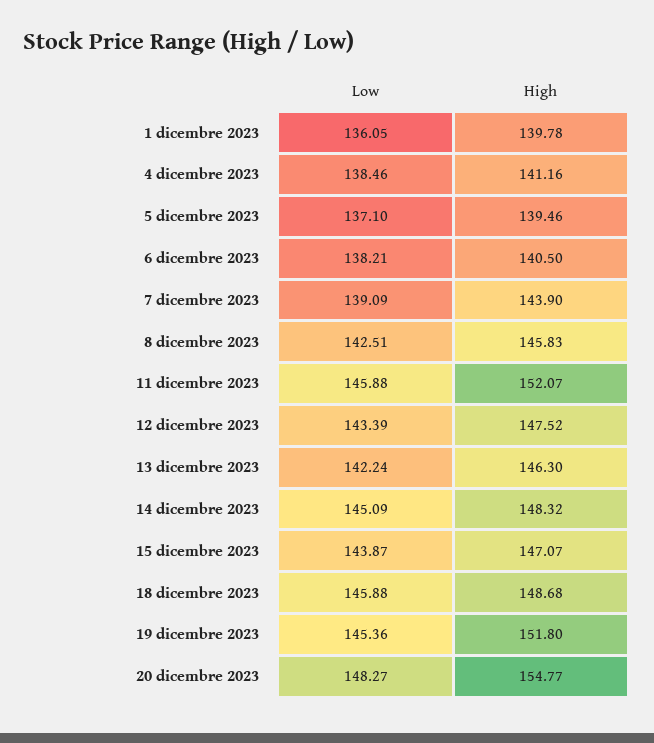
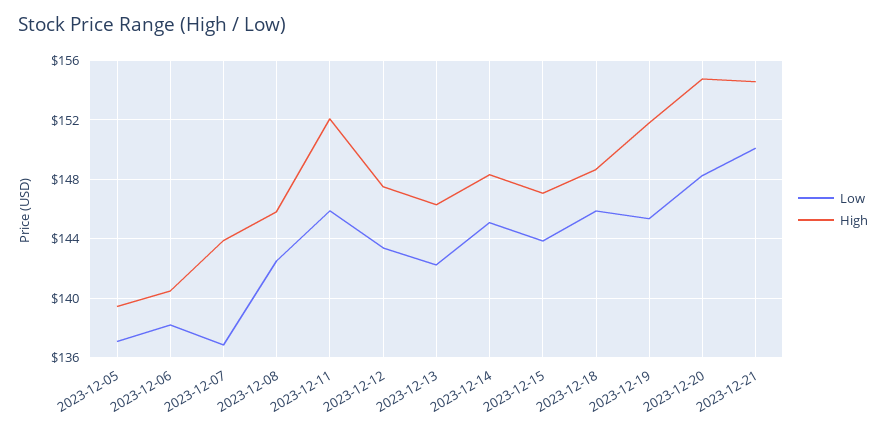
Low, 1 dicembre 2023: 136.05 -> none
High, 1 dicembre 2023: 139.78 -> none
Low, 4 dicembre 2023: 138.46 -> none
High, 4 dicembre 2023: 141.16 -> none
Low, 7 dicembre 2023: 139.09 -> 137
Low, 2023-12-21: none -> 150
High, 2023-12-21: none -> 154.5

